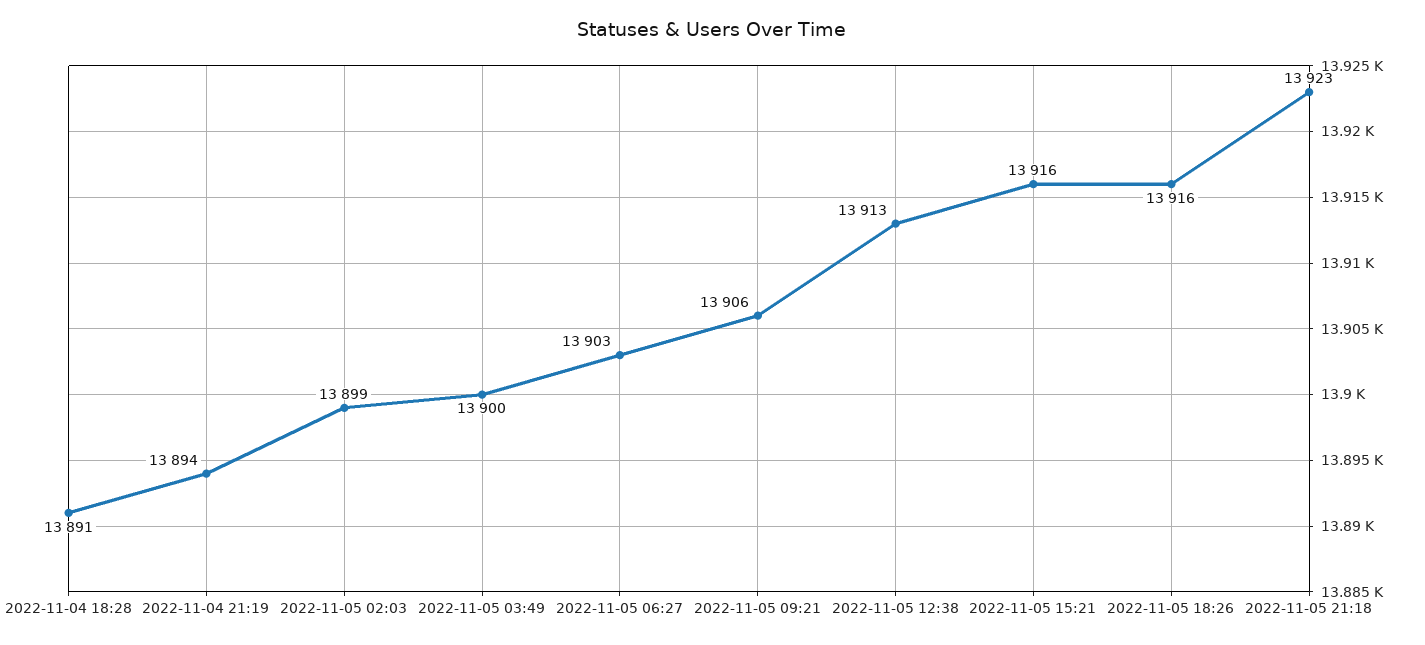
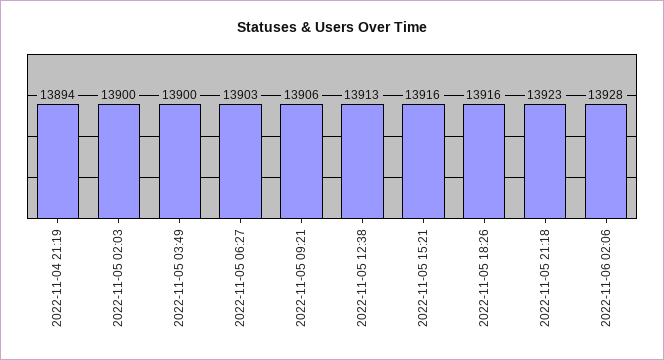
2022-11-04 18:28: 13891 -> none
2022-11-05 02:03: 13899 -> 13900
2022-11-06 02:06: none -> 13928

